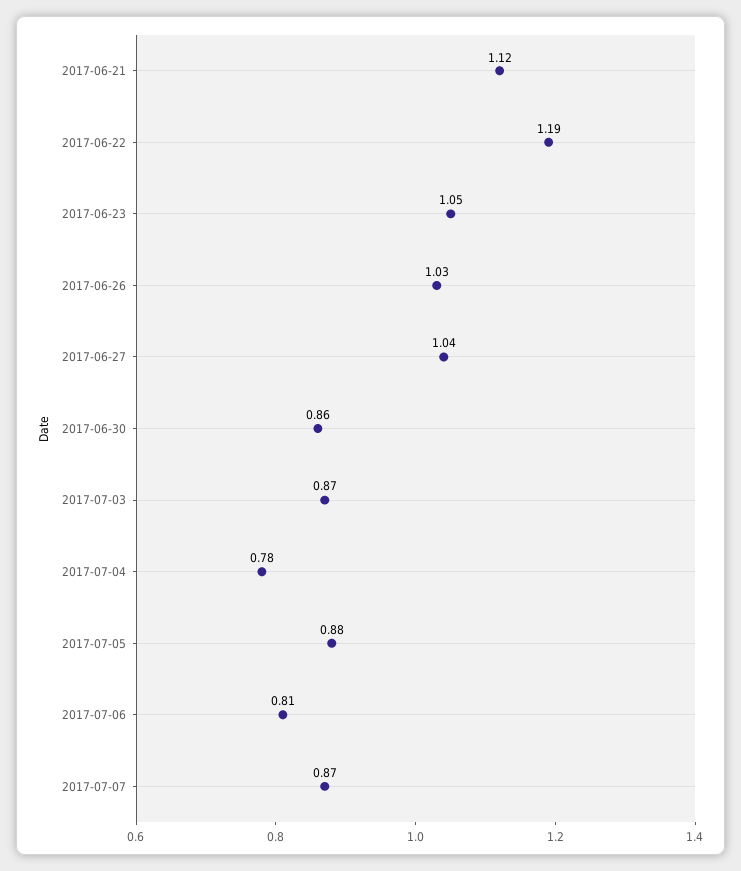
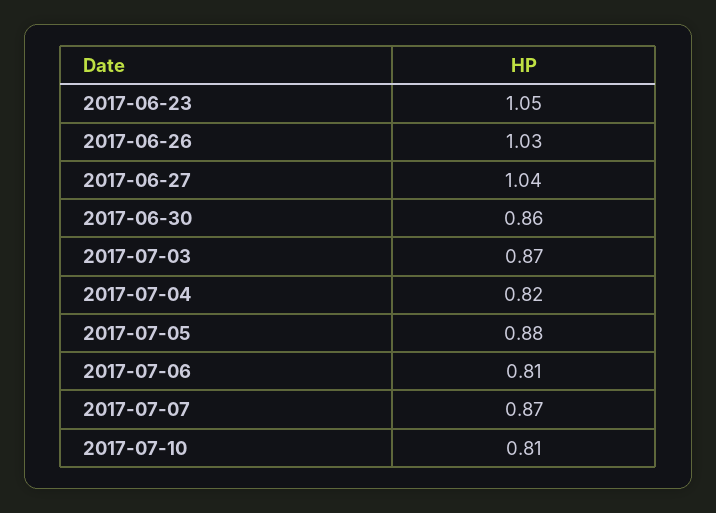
2017-06-21: 1.12 -> none
2017-06-22: 1.19 -> none
2017-07-04: 0.78 -> 0.82
2017-07-10: none -> 0.81

